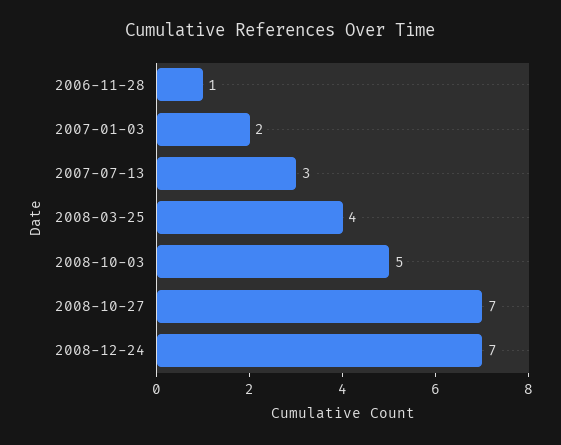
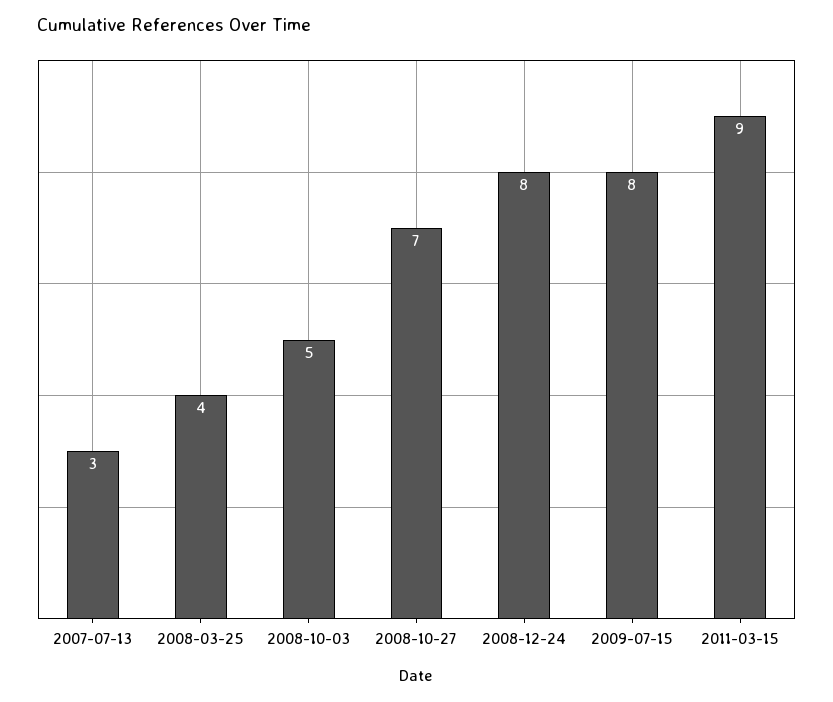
2006-11-28: 1 -> none
2007-01-03: 2 -> none
2008-12-24: 7 -> 8
2009-07-15: none -> 8
2011-03-15: none -> 9

